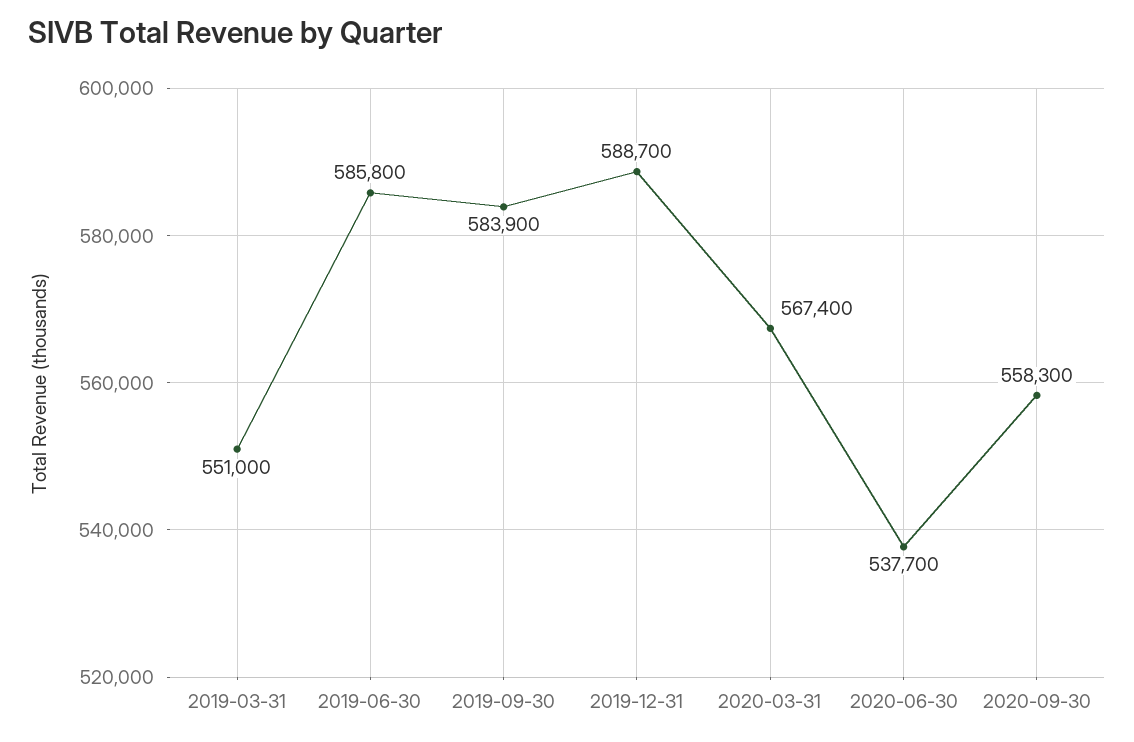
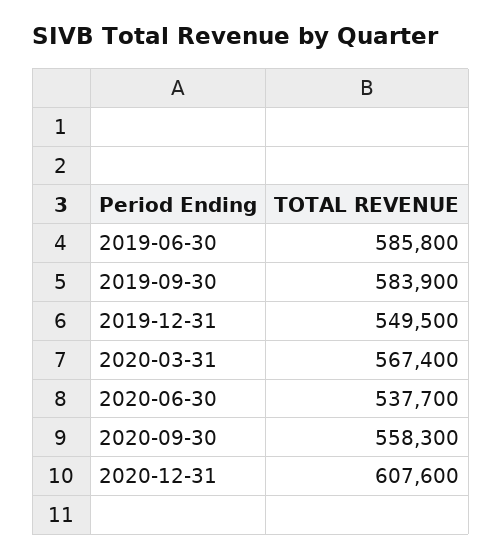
2019-03-31: 551000 -> none
2019-12-31: 588700 -> 549500
2020-12-31: none -> 607600

